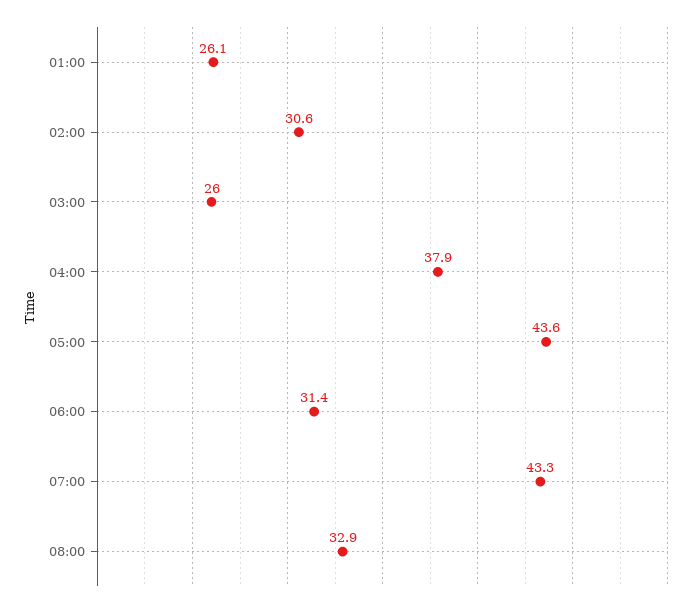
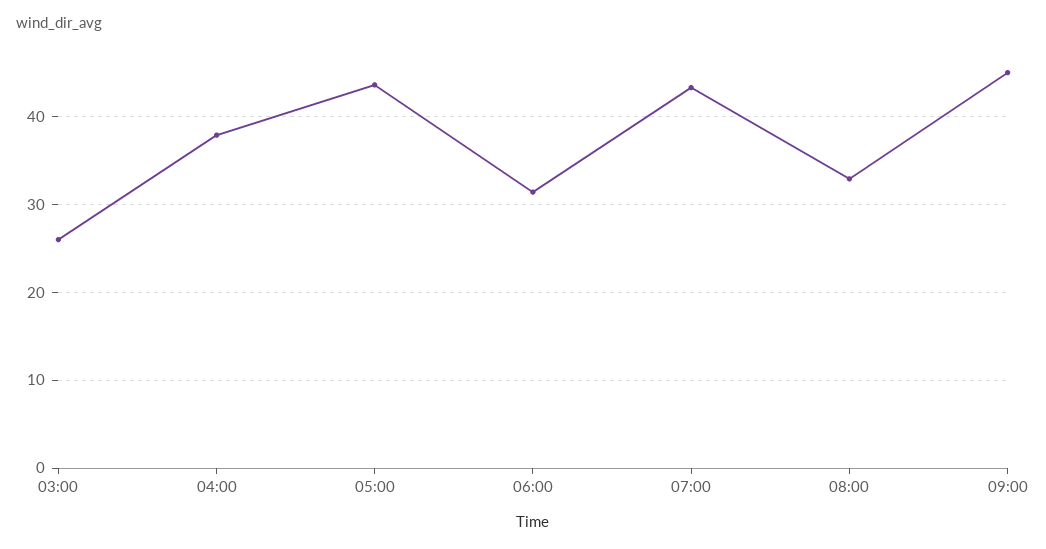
01:00: 26.1 -> none
02:00: 30.6 -> none
09:00: none -> 45

